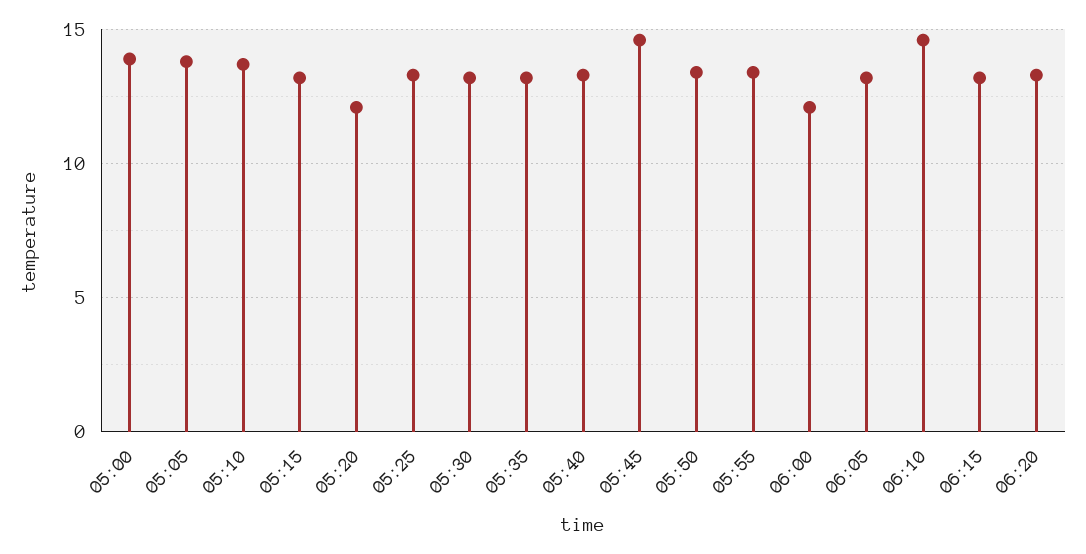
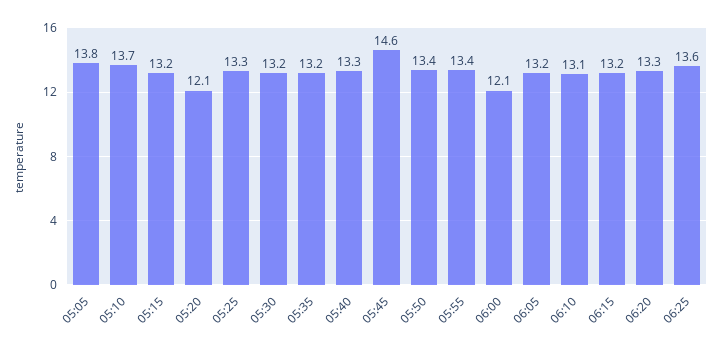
05:00: 14 -> none
06:10: 14.5 -> 13.1
06:25: none -> 13.6

